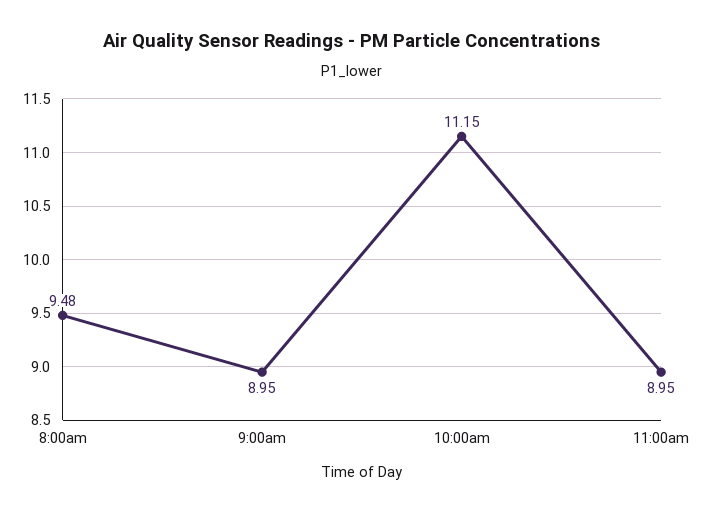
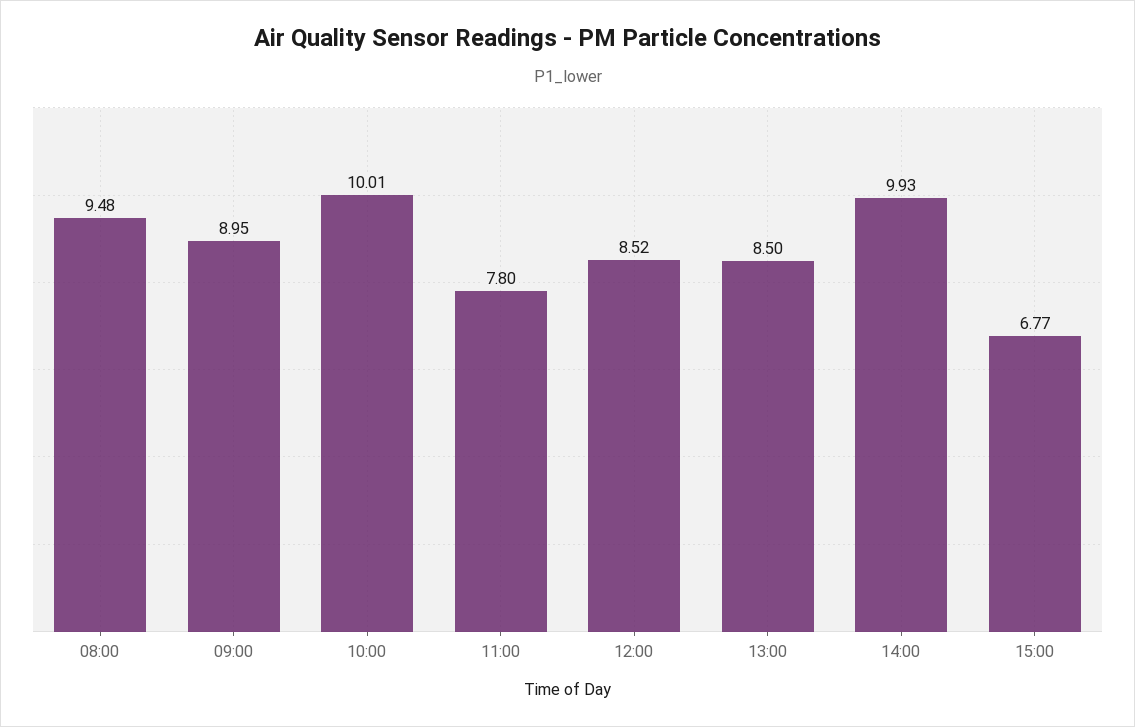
10:00am: 11.15 -> 10.01
11:00am: 8.95 -> 7.8
12:00: none -> 8.52
13:00: none -> 8.5
14:00: none -> 9.93
15:00: none -> 6.77

